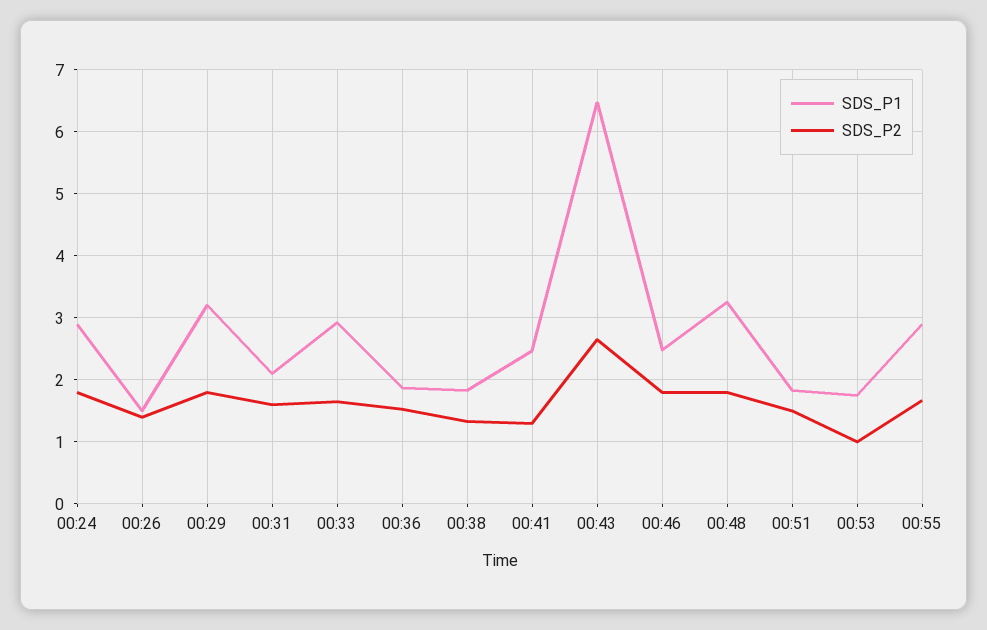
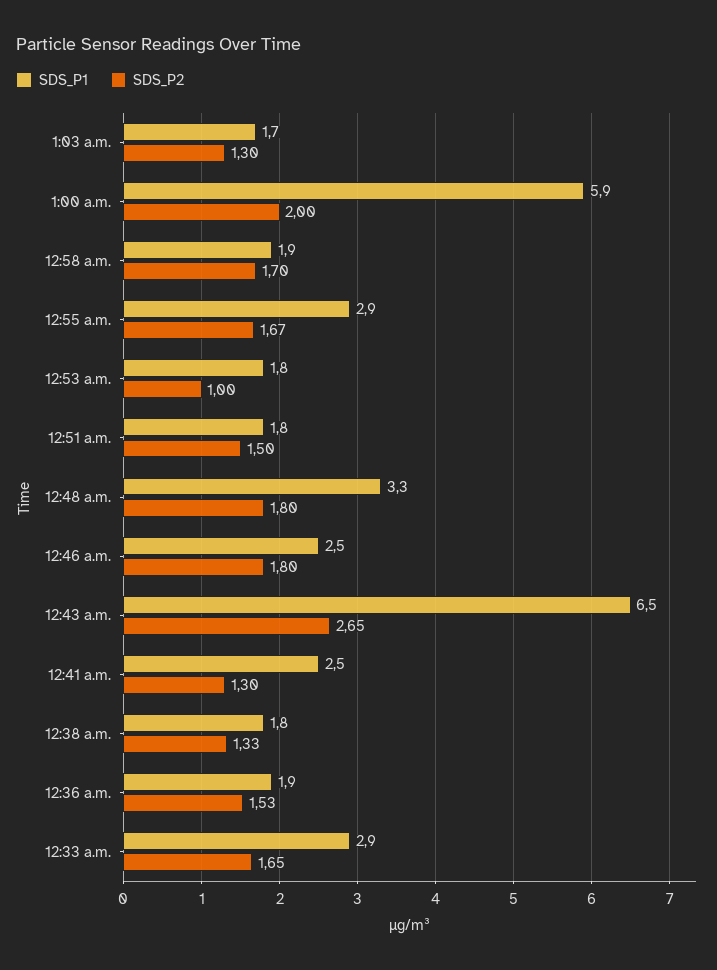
SDS_P1, 00:24: 2.9 -> none
SDS_P2, 00:24: 1.8 -> none
SDS_P1, 00:26: 1.5 -> none
SDS_P2, 00:26: 1.4 -> none
SDS_P1, 00:29: 3.2 -> none
SDS_P2, 00:29: 1.8 -> none
SDS_P1, 00:31: 2.1 -> none
SDS_P2, 00:31: 1.6 -> none
SDS_P1, 1:03 a.m.: none -> 1.7
SDS_P2, 1:03 a.m.: none -> 1.3
SDS_P1, 1:00 a.m.: none -> 5.9
SDS_P2, 1:00 a.m.: none -> 2
SDS_P1, 12:58 a.m.: none -> 1.9
SDS_P2, 12:58 a.m.: none -> 1.7

